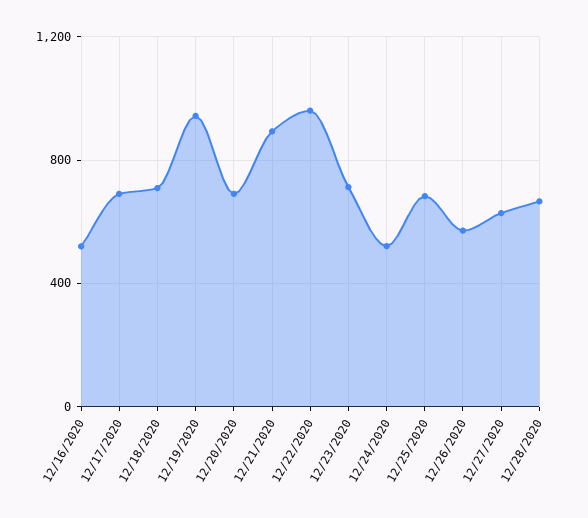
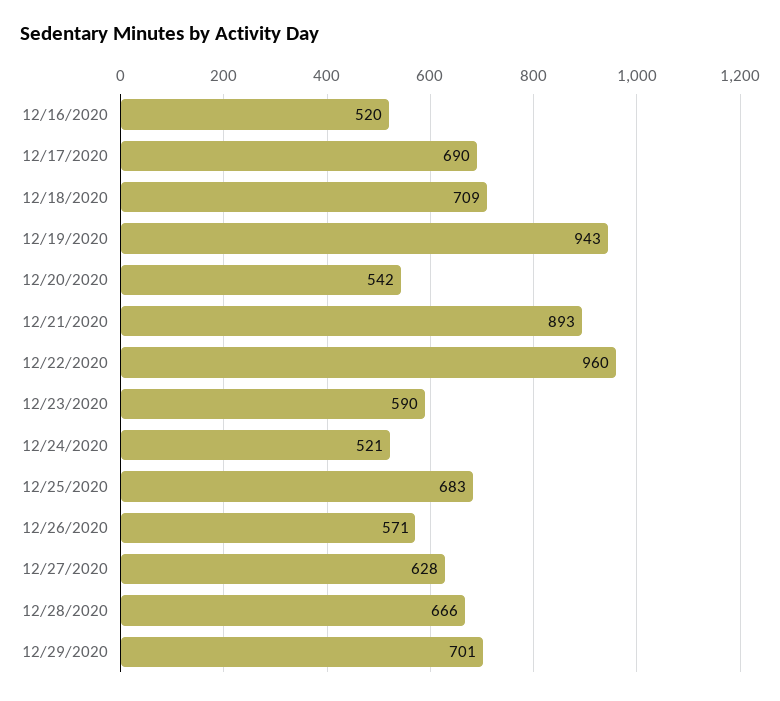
12/20/2020: 700 -> 542
12/23/2020: 700 -> 590
12/29/2020: none -> 701

